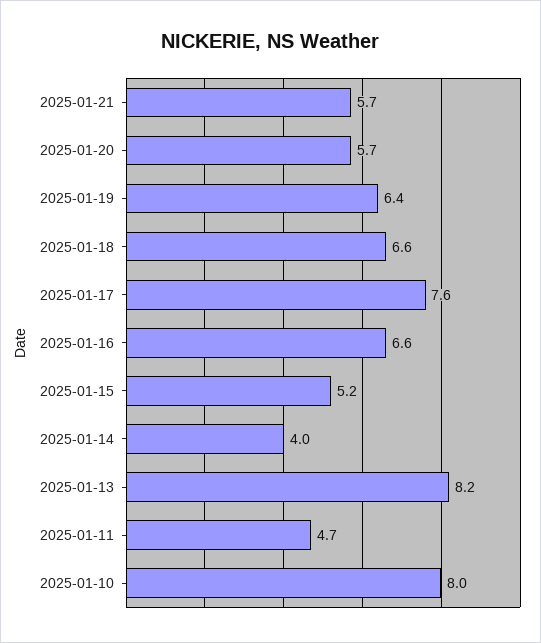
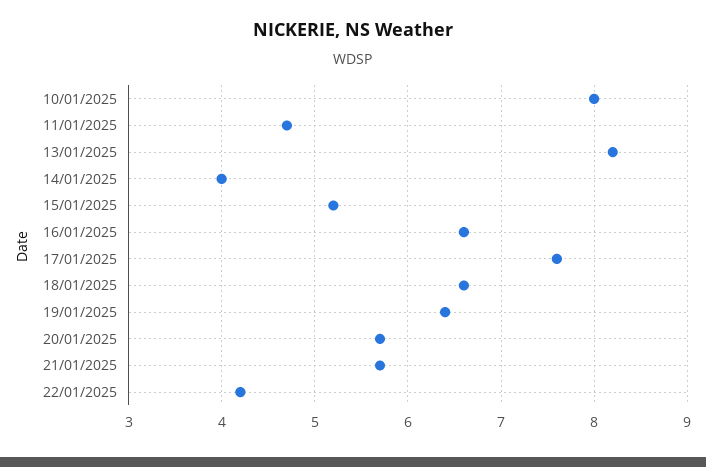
22/01/2025: none -> 4.2

